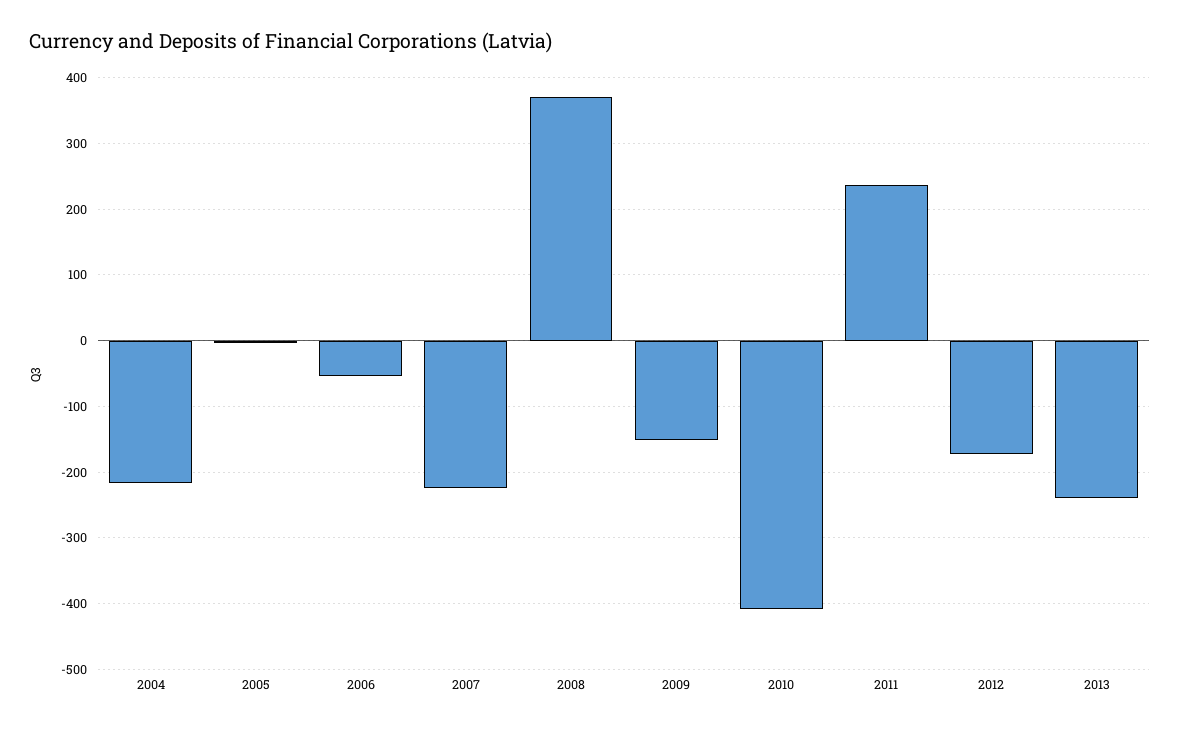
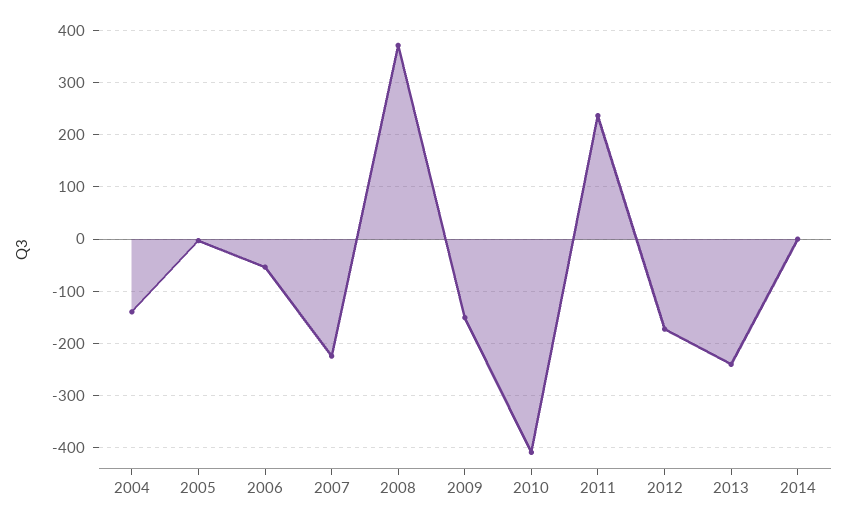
2004: -220 -> -140
2014: none -> 0

